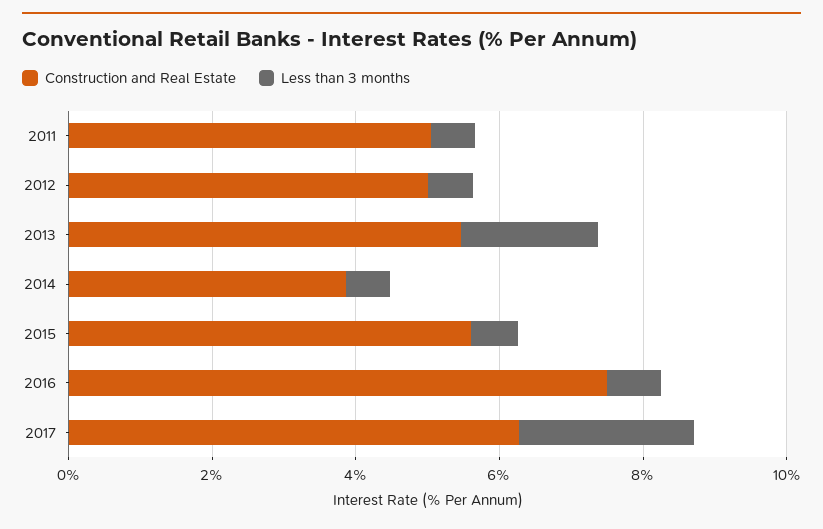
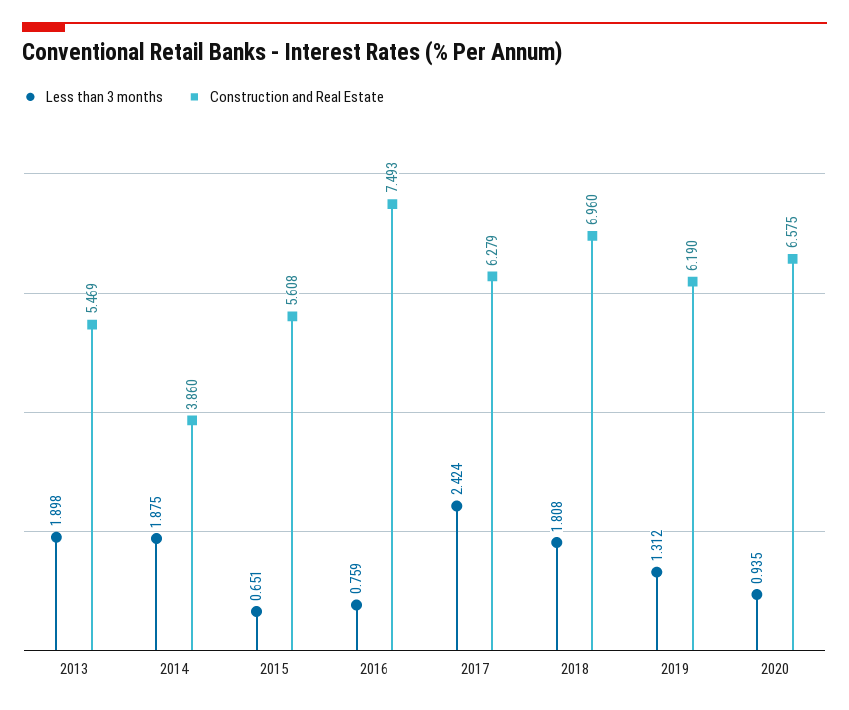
Construction and Real Estate, 2011: 5 -> none
Less than 3 months, 2011: 0.5 -> none
Construction and Real Estate, 2012: 5 -> none
Less than 3 months, 2012: 0.5 -> none
Less than 3 months, 2014: 0.5 -> 1.875
Less than 3 months, 2018: none -> 1.808
Construction and Real Estate, 2018: none -> 6.96
Less than 3 months, 2019: none -> 1.312
Construction and Real Estate, 2019: none -> 6.19
Less than 3 months, 2020: none -> 0.935
Construction and Real Estate, 2020: none -> 6.575

